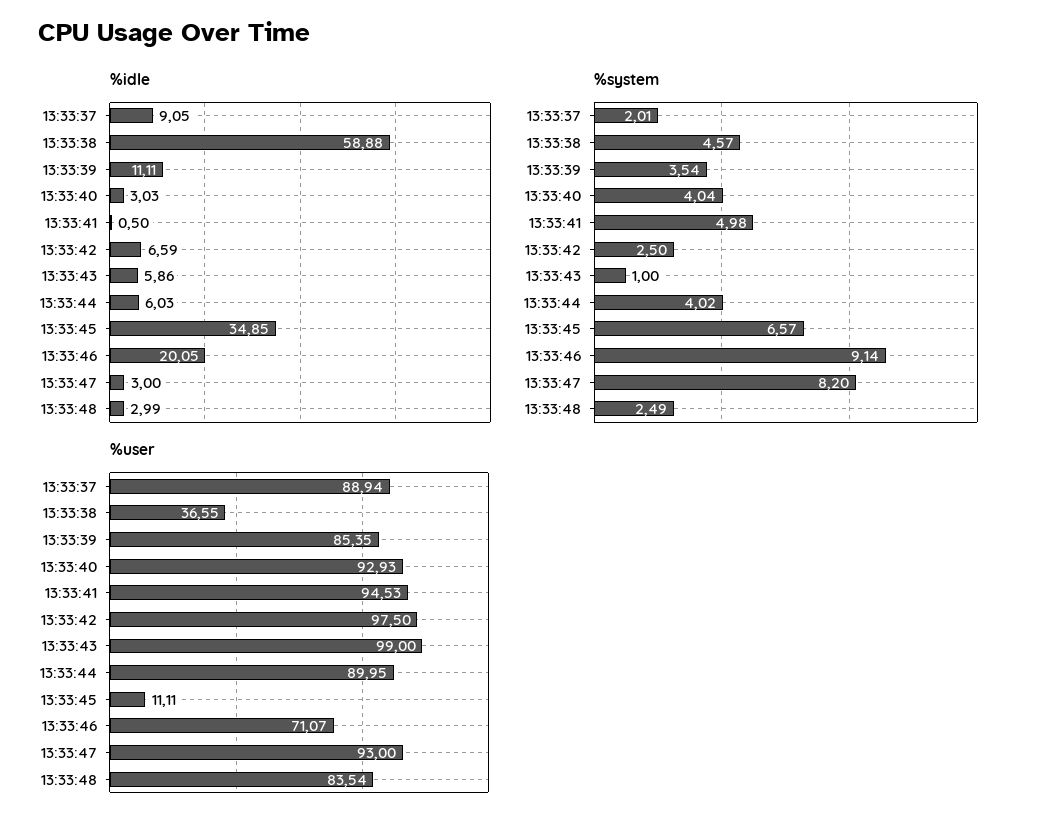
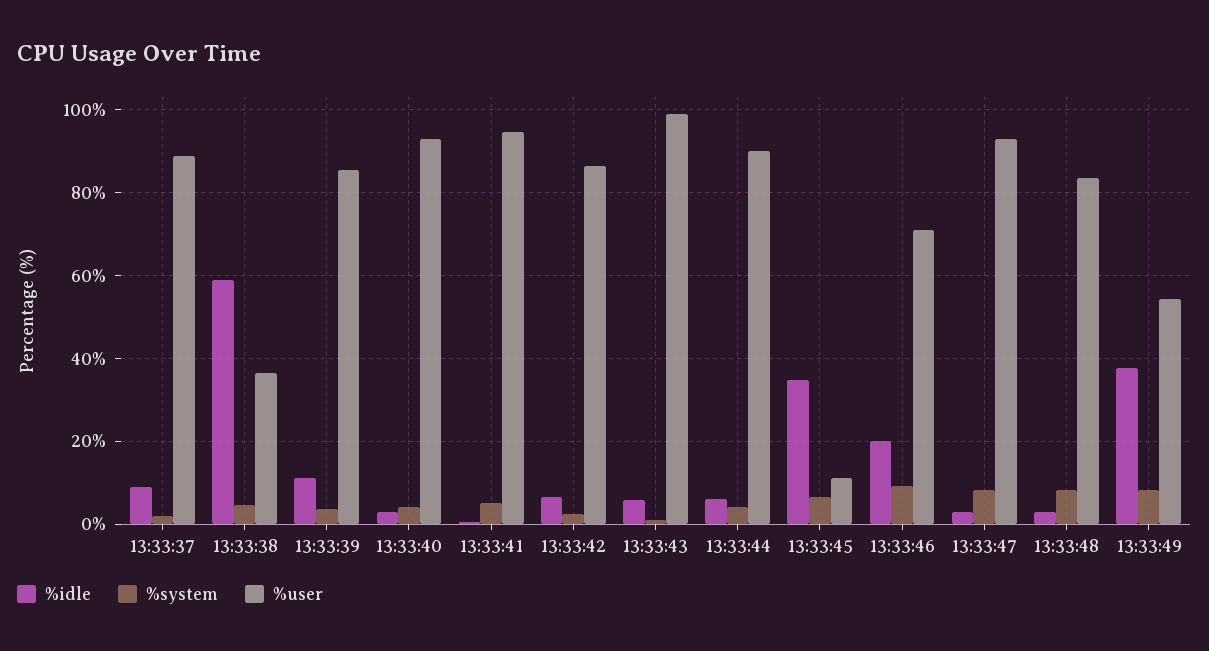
%system, 13:33:48: 2.49 -> 8
%user, 13:33:42: 97.5 -> 86
%idle, 13:33:49: none -> 38
%system, 13:33:49: none -> 8
%user, 13:33:49: none -> 54

